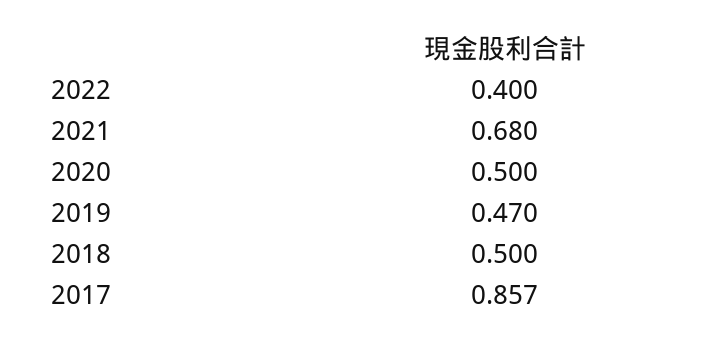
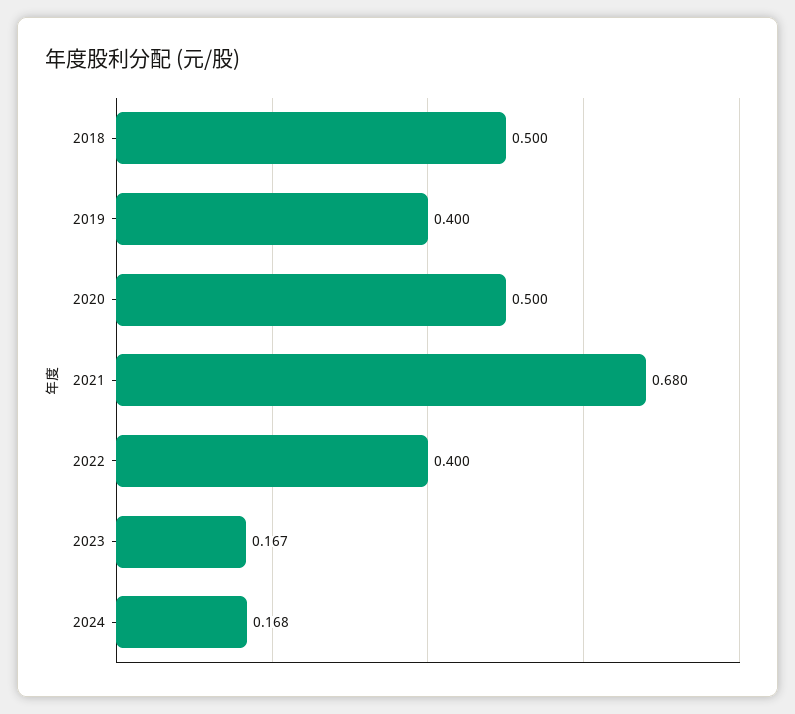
2019: 0.47 -> 0.4
2017: 0.857 -> none
2023: none -> 0.167
2024: none -> 0.168

